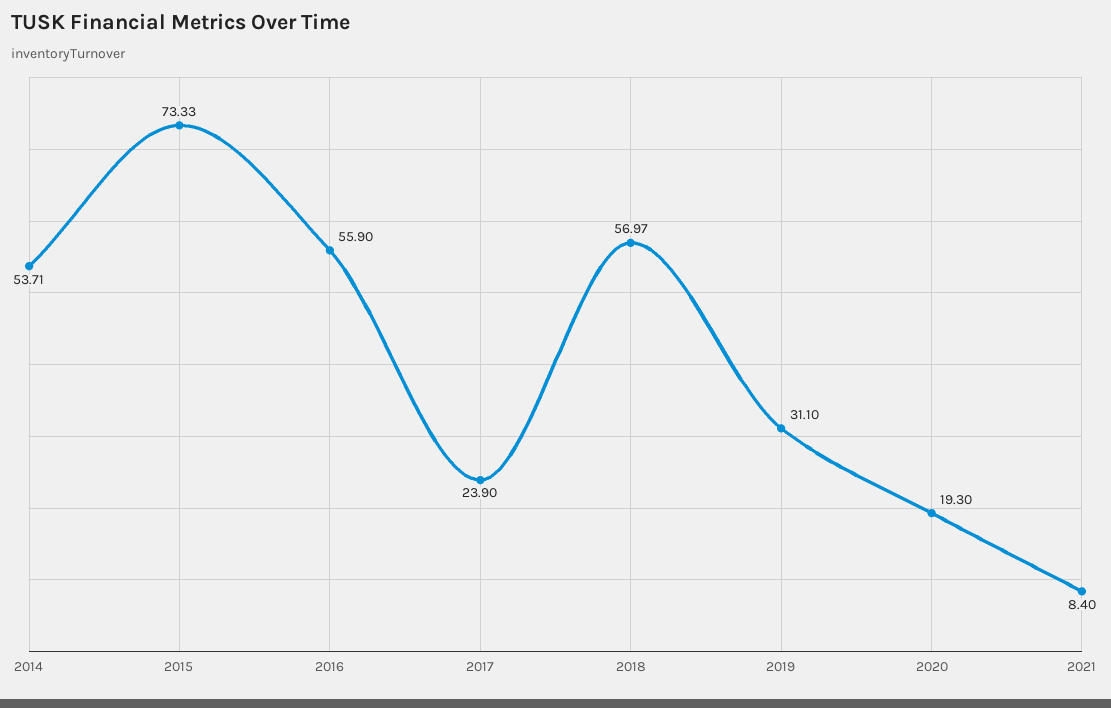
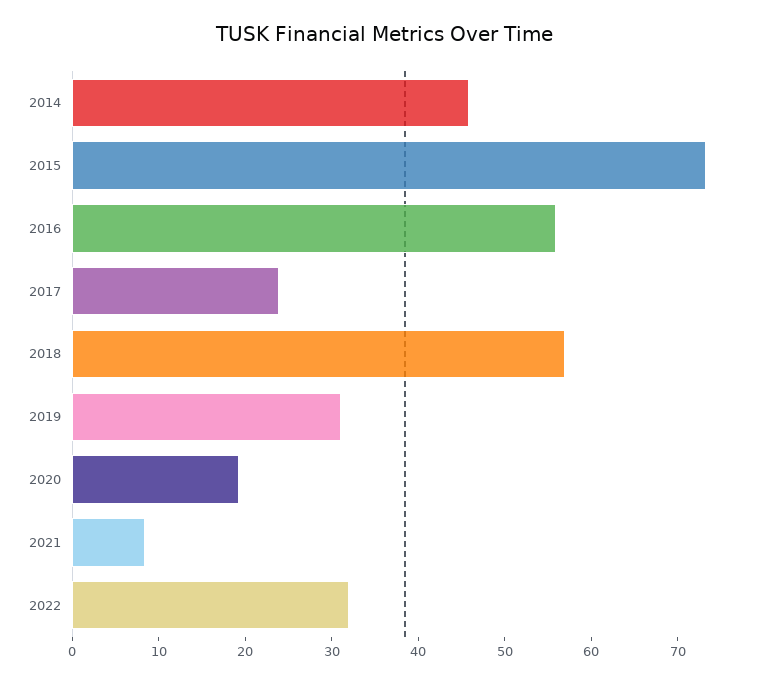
2014: 53.71 -> 46
2022: none -> 32

